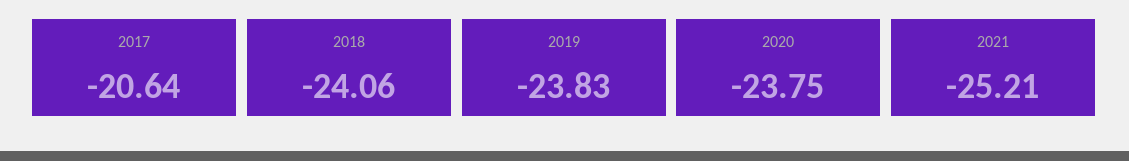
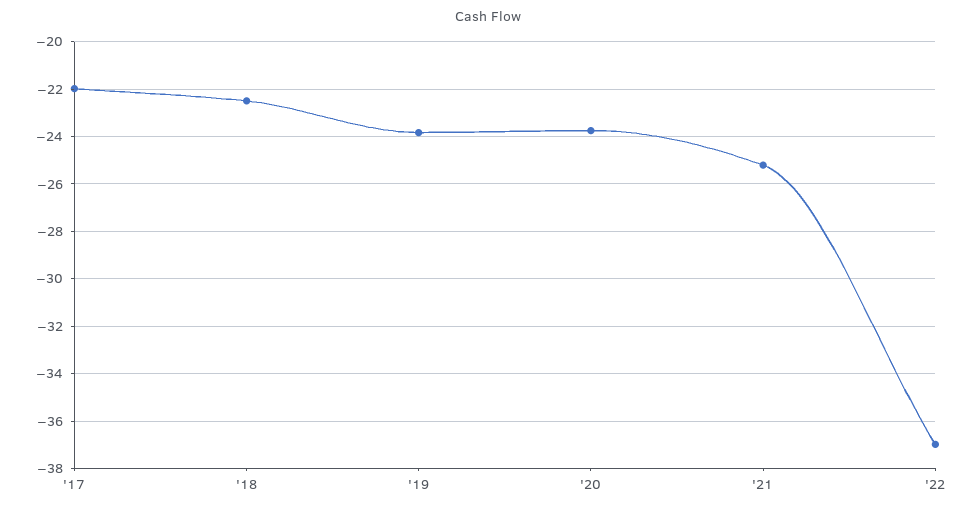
2017: -20.64 -> -22
2018: -24.06 -> -22.5
'22: none -> -37

